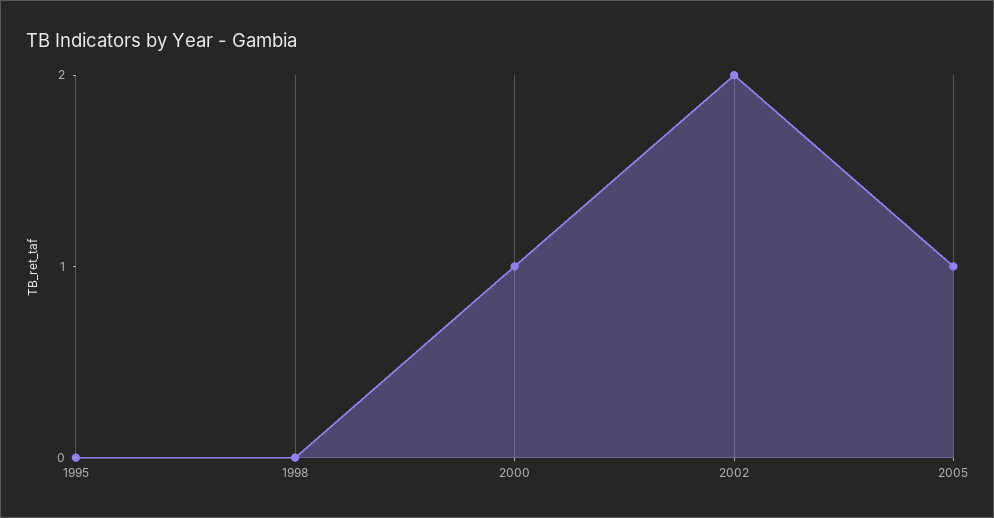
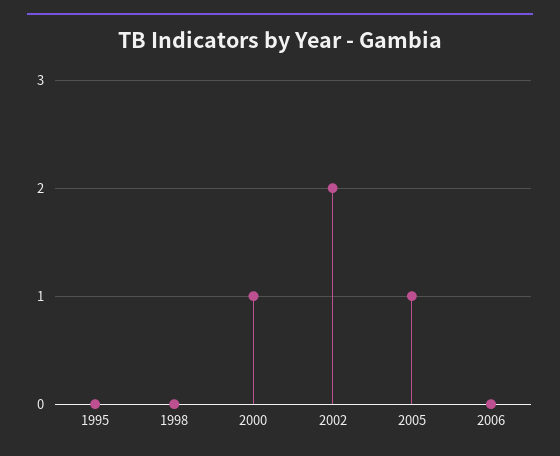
2006: none -> 0

